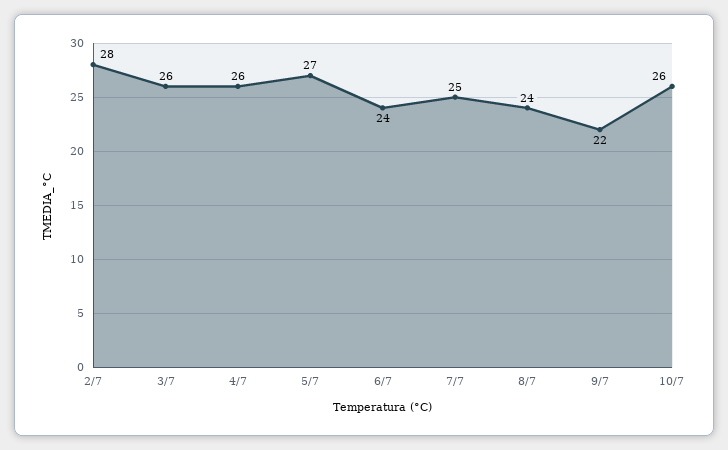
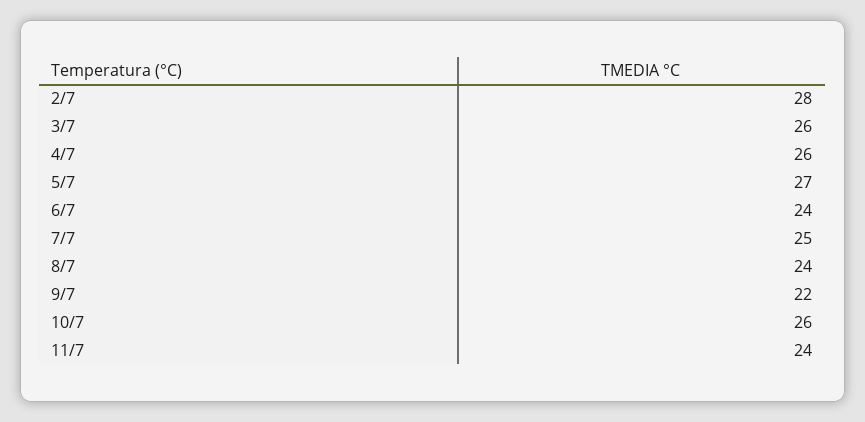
11/7: none -> 24

